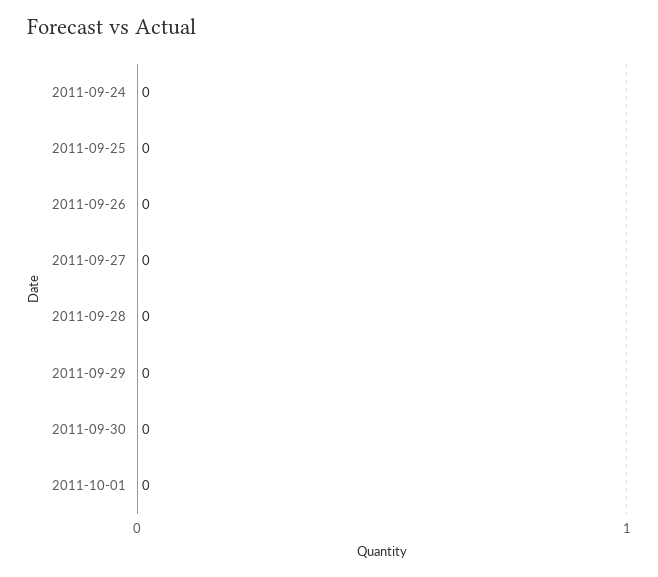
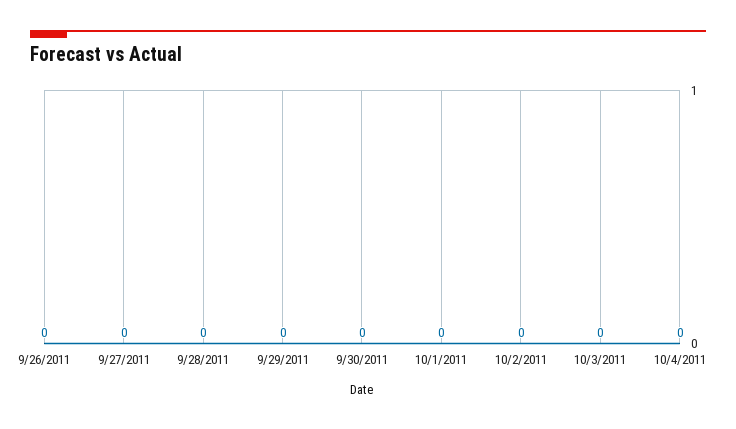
2011-09-24: 0 -> none
2011-09-25: 0 -> none
10/2/2011: none -> 0
10/3/2011: none -> 0
10/4/2011: none -> 0

